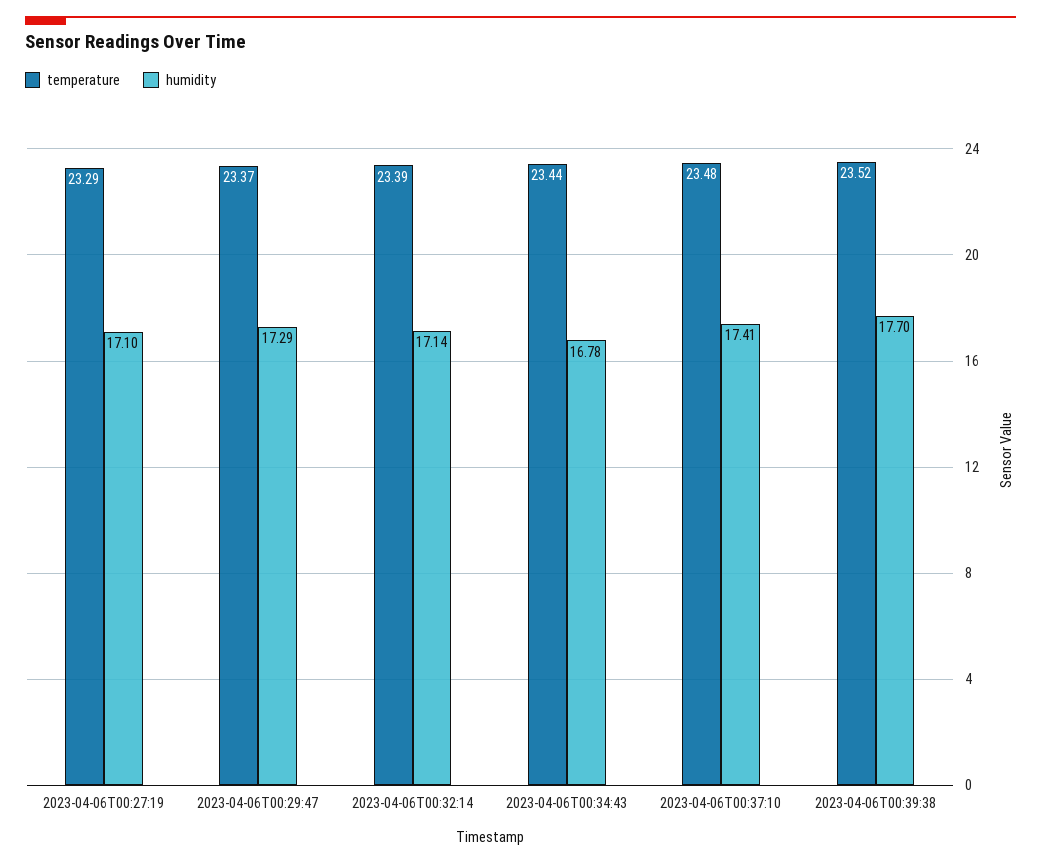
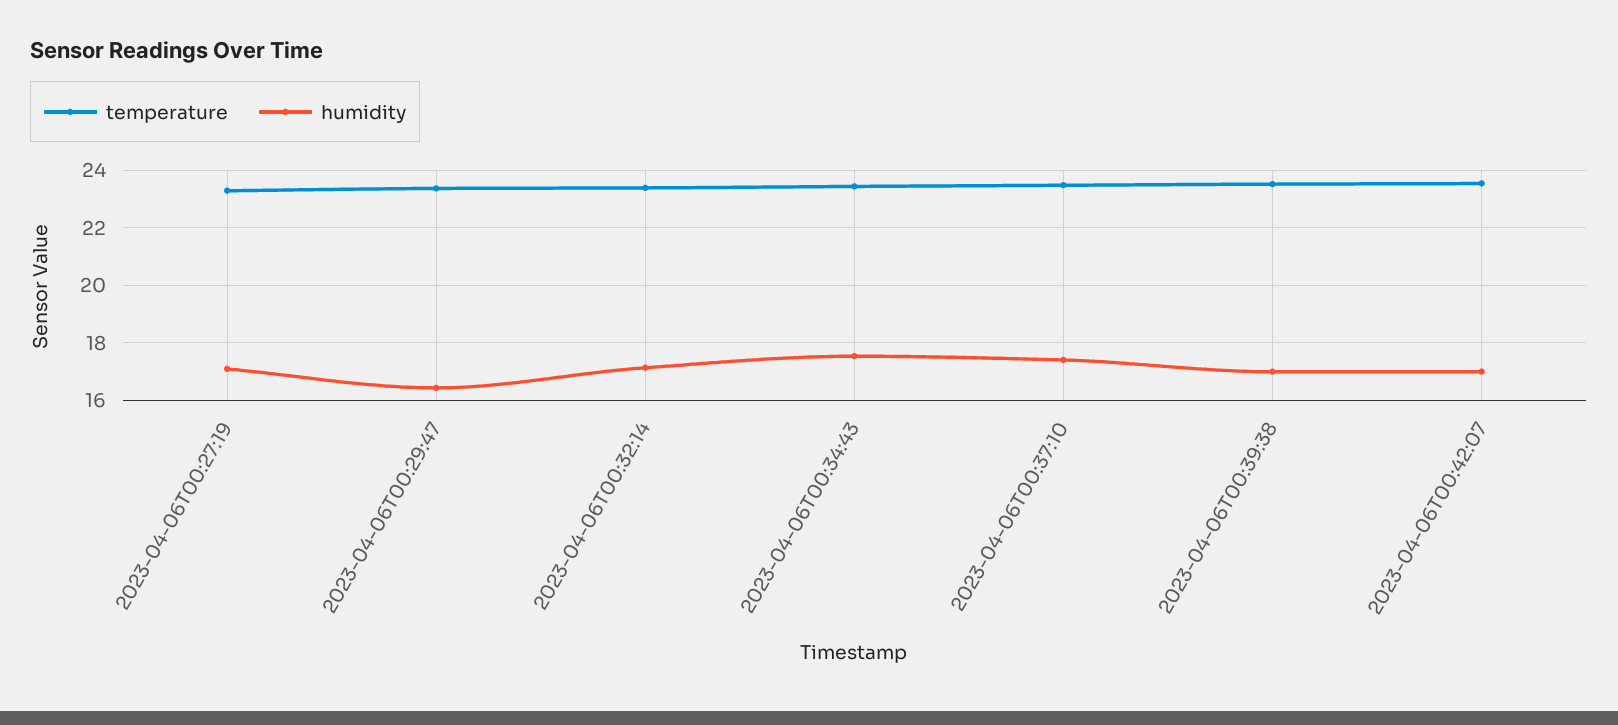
humidity, 2023-04-06T00:29:47: 17.29 -> 16.5
humidity, 2023-04-06T00:34:43: 16.78 -> 17.5
humidity, 2023-04-06T00:39:38: 17.7 -> 17
temperature, 2023-04-06T00:42:07: none -> 23.5
humidity, 2023-04-06T00:42:07: none -> 17

